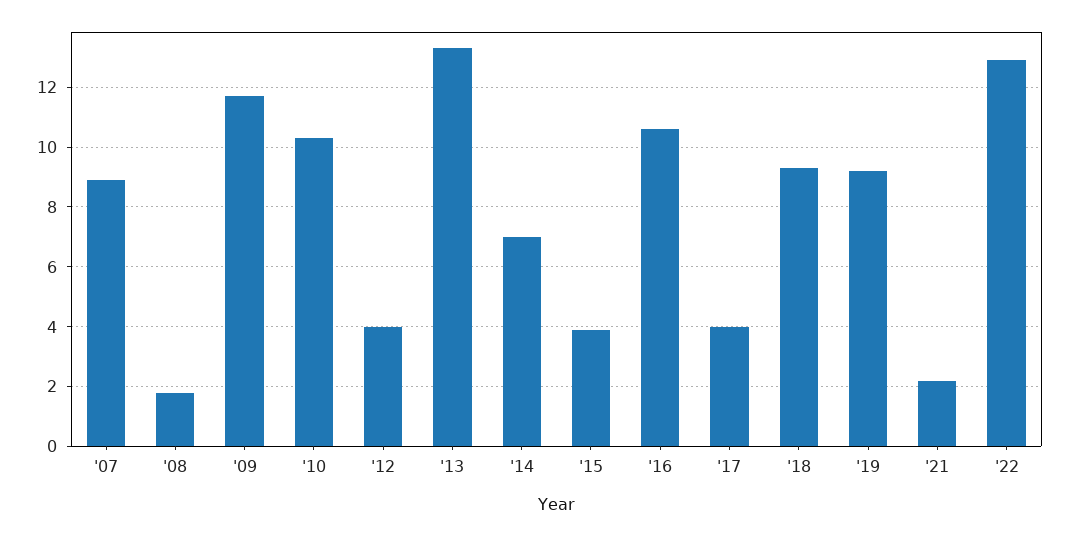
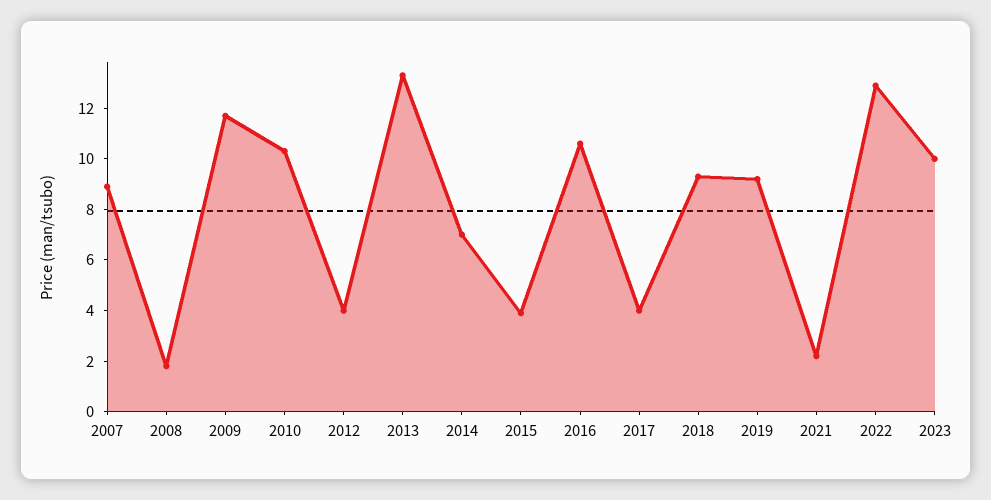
2023: none -> 10

